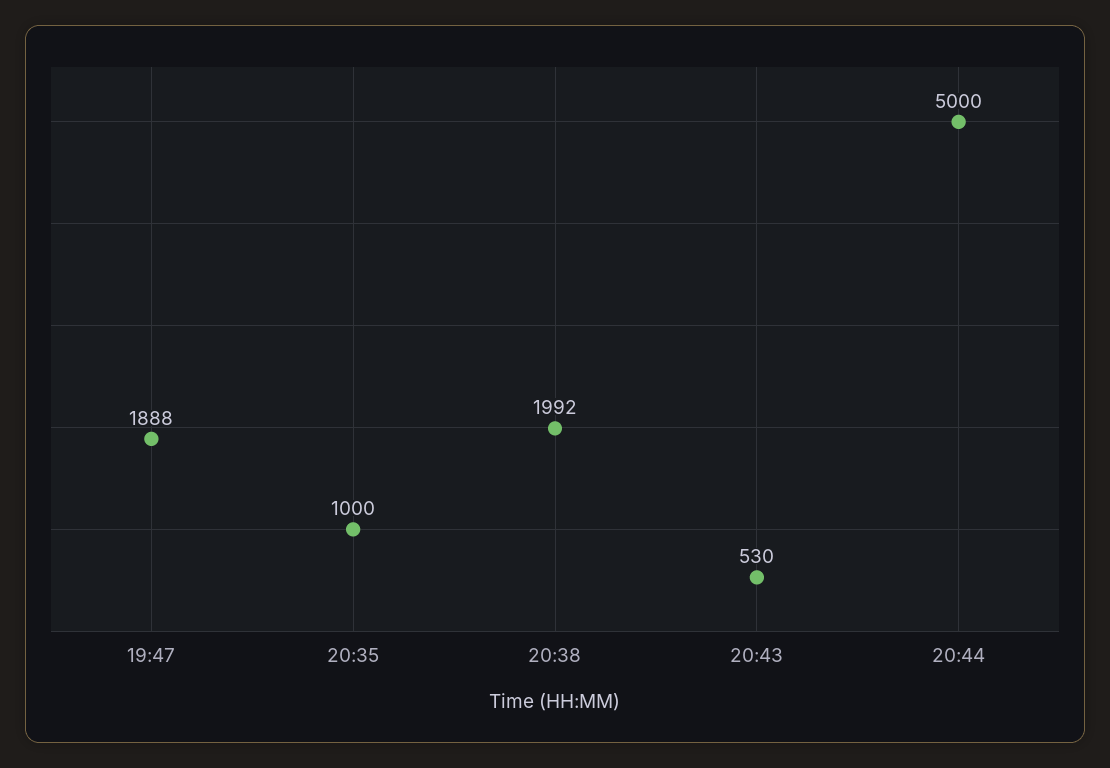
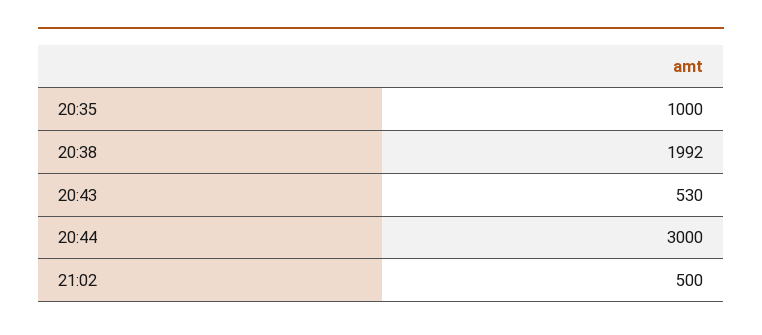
19:47: 1888 -> none
20:44: 5000 -> 3000
21:02: none -> 500

